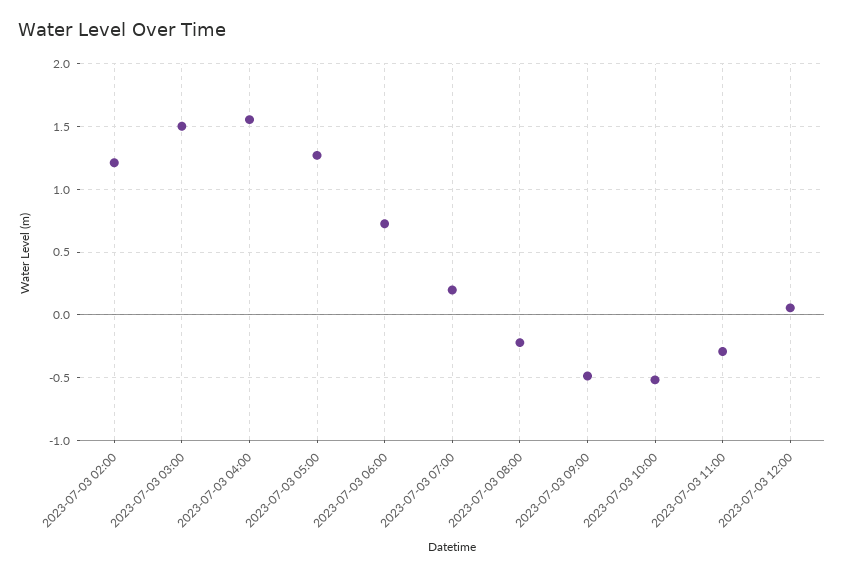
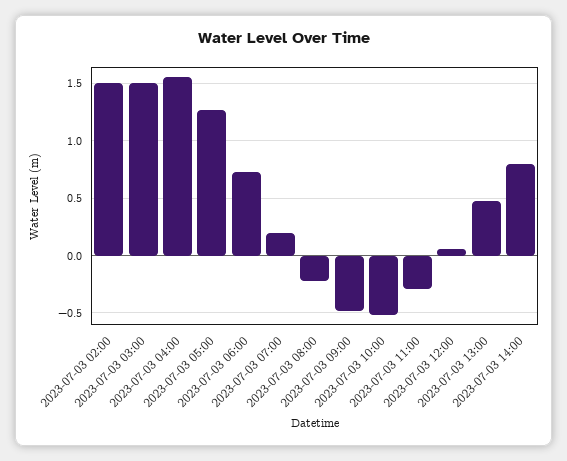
2023-07-03 02:00: 1.2 -> 1.5
2023-07-03 13:00: none -> 0.5
2023-07-03 14:00: none -> 0.8

